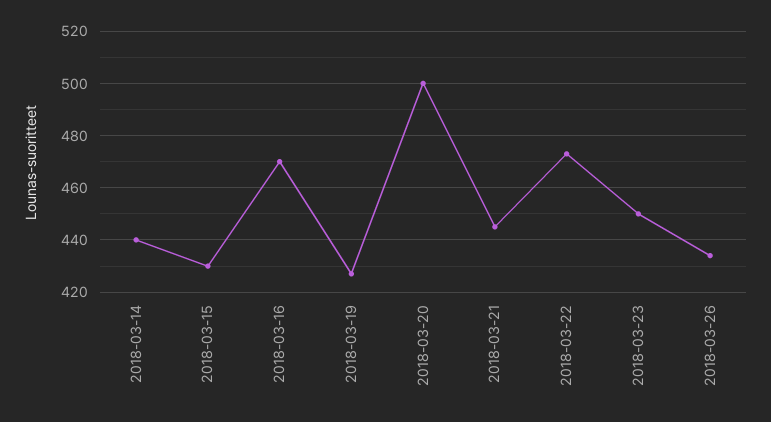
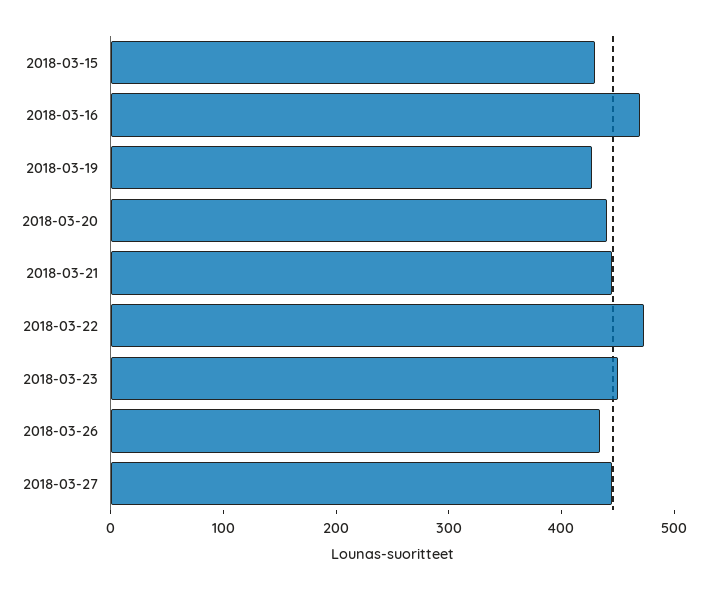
2018-03-14: 440 -> none
2018-03-20: 500 -> 440
2018-03-27: none -> 440

